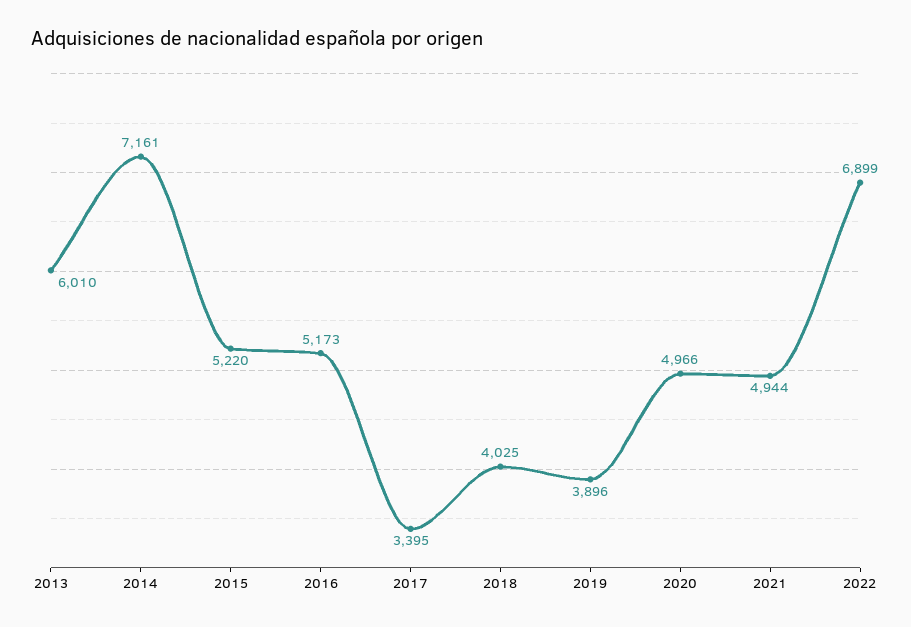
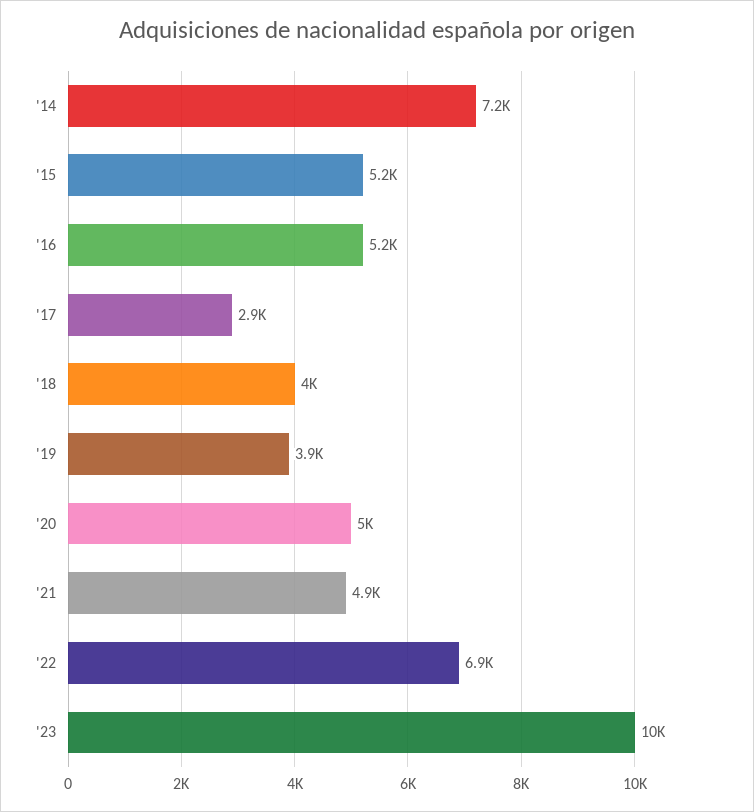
2013: 6010 -> none
2017: 3395 -> 2900
'23: none -> 10000

